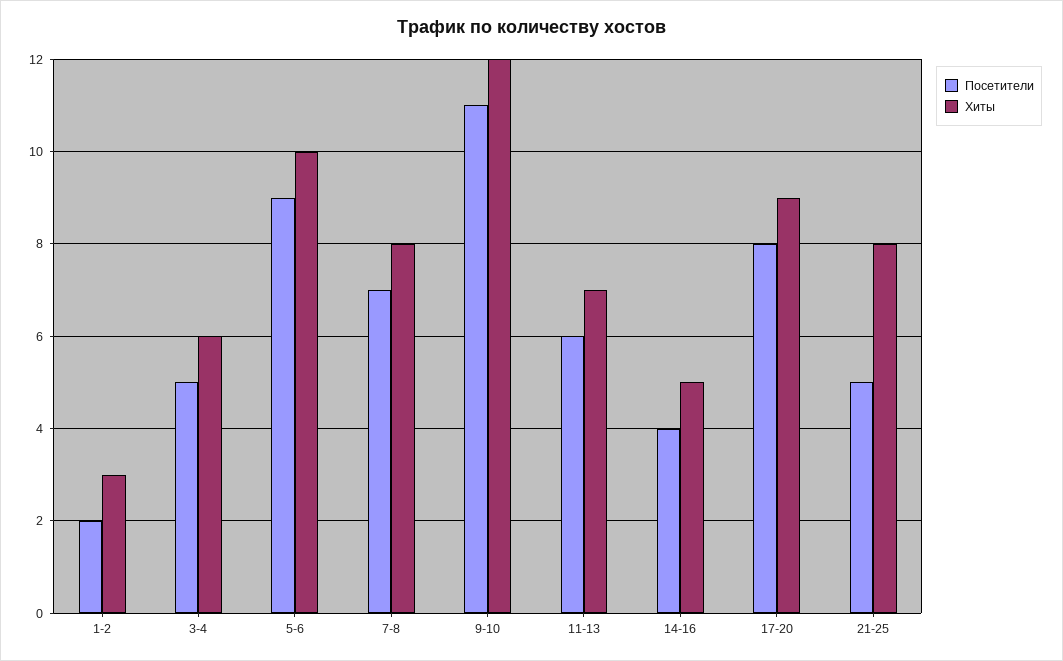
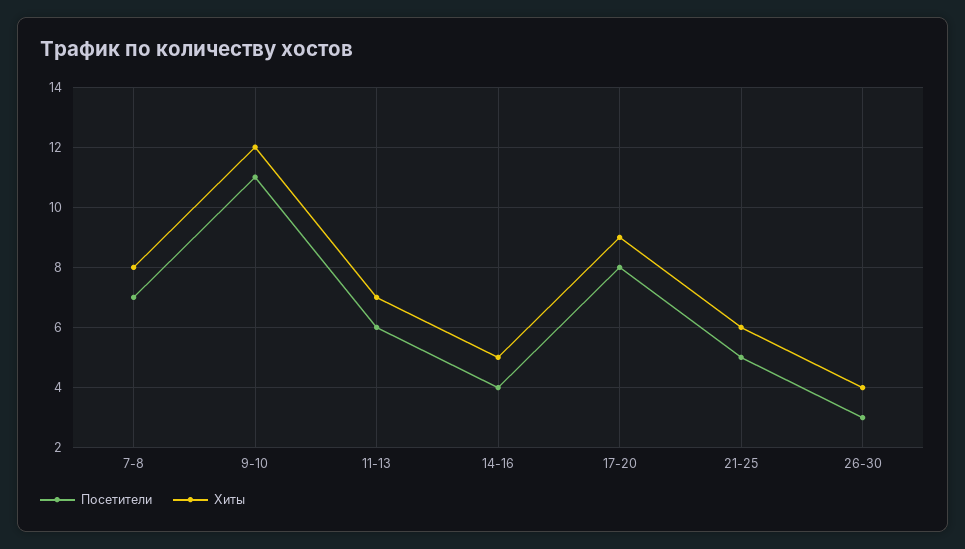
Посетители, 1-2: 2 -> none
Хиты, 1-2: 3 -> none
Посетители, 3-4: 5 -> none
Хиты, 3-4: 6 -> none
Посетители, 5-6: 9 -> none
Хиты, 5-6: 10 -> none
Хиты, 21-25: 8 -> 6
Посетители, 26-30: none -> 3
Хиты, 26-30: none -> 4

